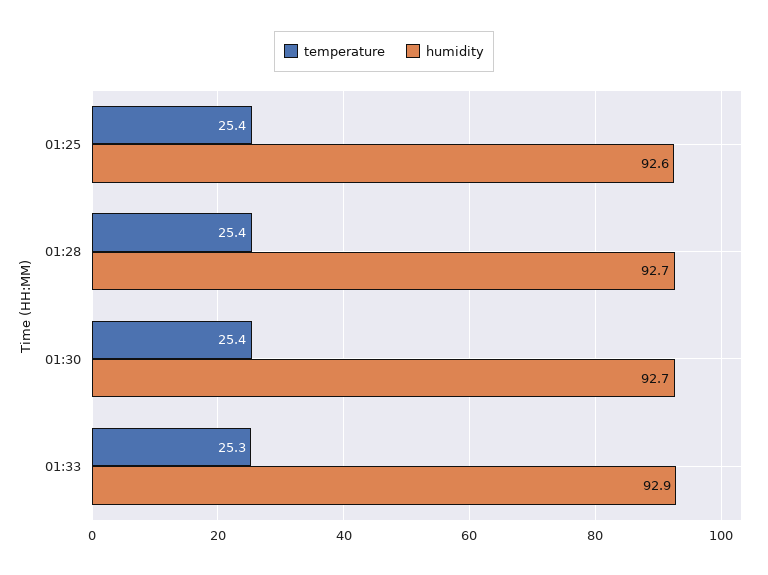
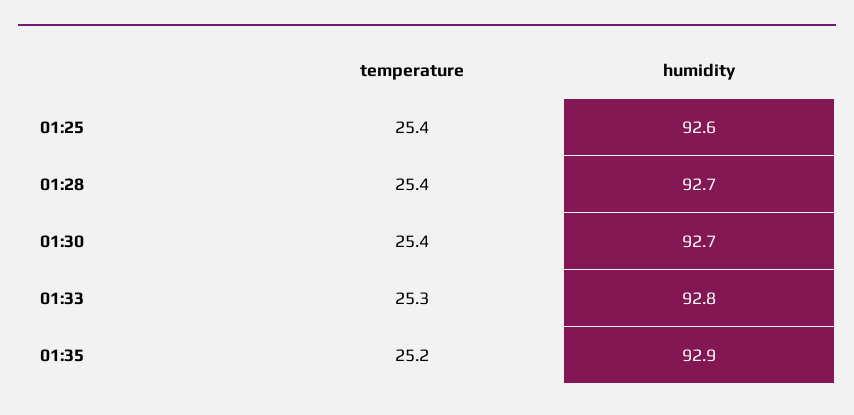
humidity, 01:33: 92.9 -> 92.8
temperature, 01:35: none -> 25.2
humidity, 01:35: none -> 92.9

